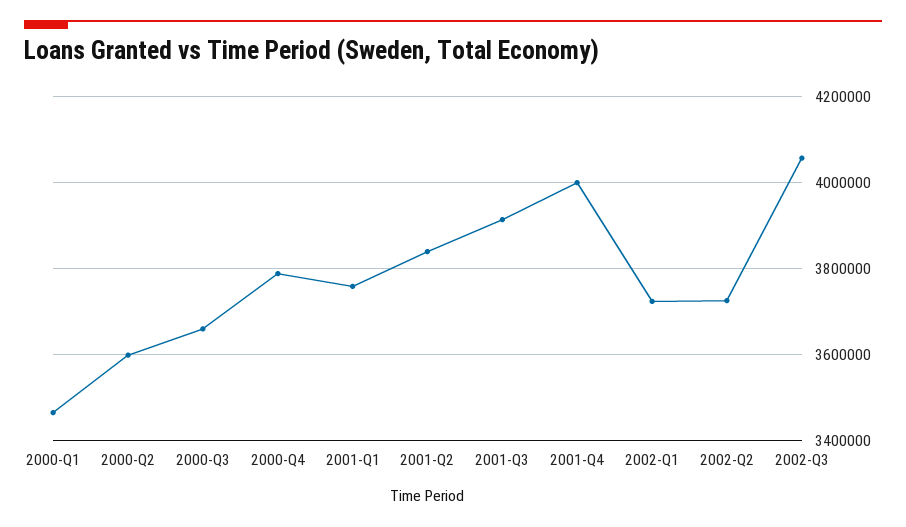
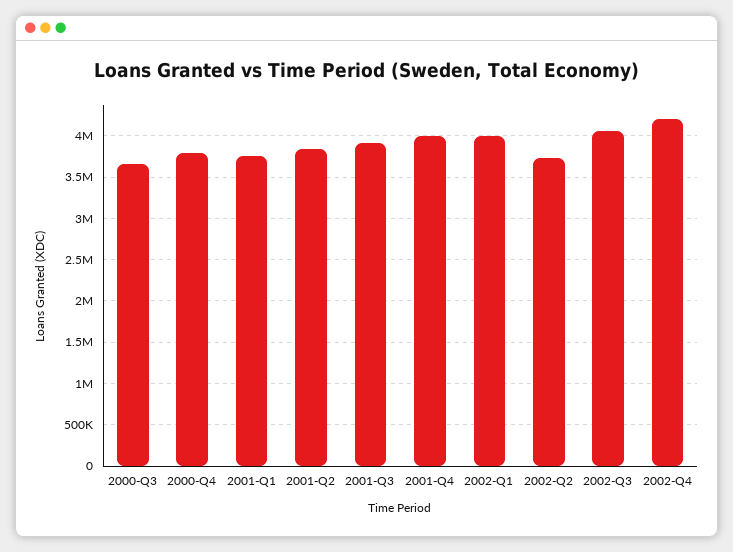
2000-Q1: 3460000 -> none
2000-Q2: 3600000 -> none
2002-Q1: 3720000 -> 4000000
2002-Q4: none -> 4200000

